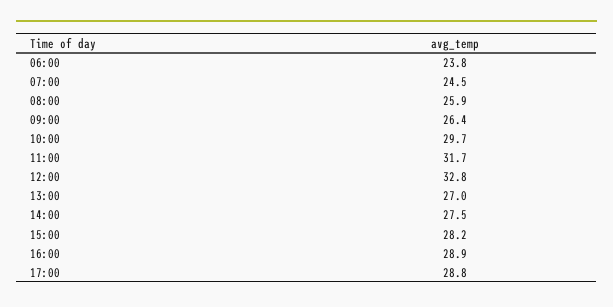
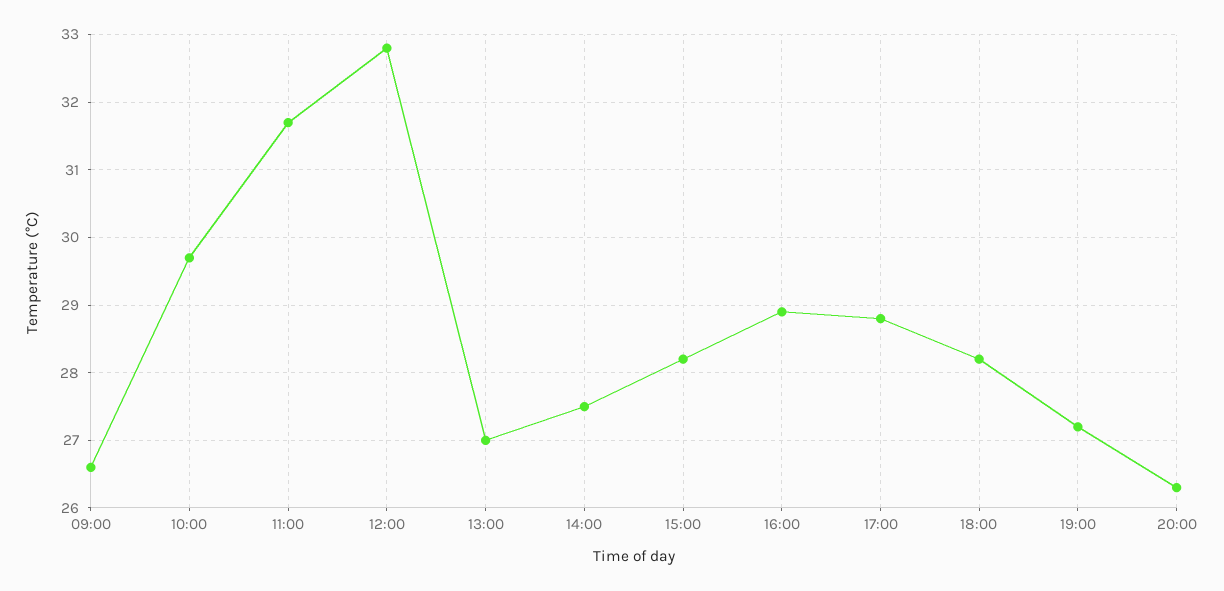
06:00: 23.8 -> none
07:00: 24.5 -> none
08:00: 25.9 -> none
09:00: 26.4 -> 26.6
18:00: none -> 28.2
19:00: none -> 27.2
20:00: none -> 26.3

